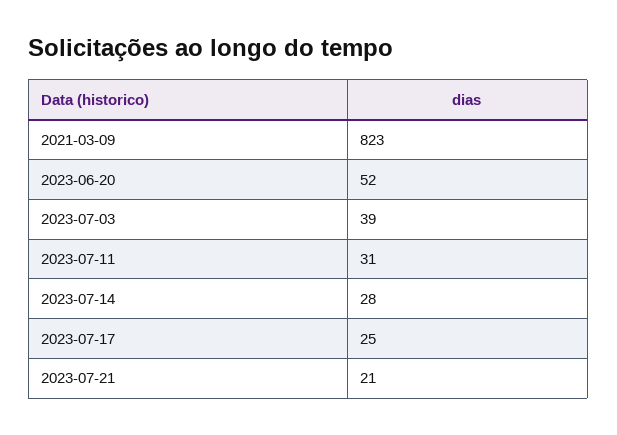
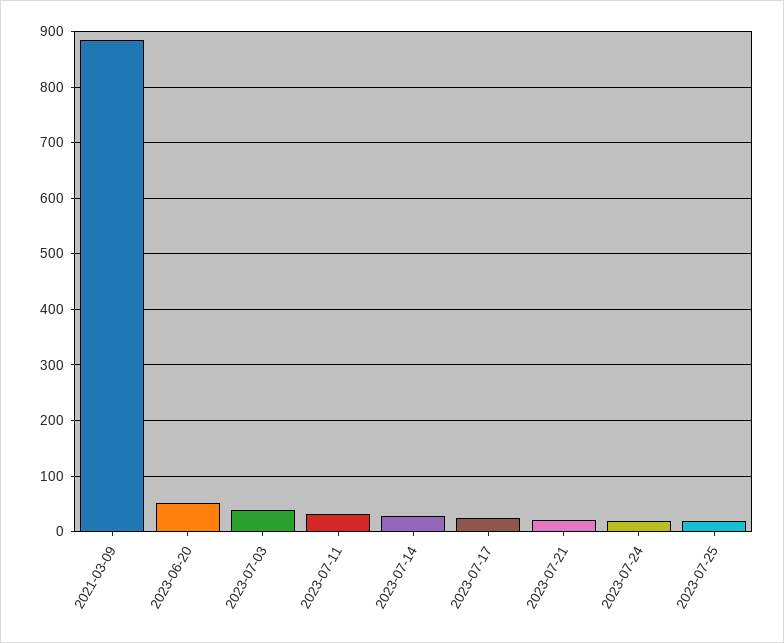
2021-03-09: 823 -> 880
2023-07-24: none -> 20
2023-07-25: none -> 20

